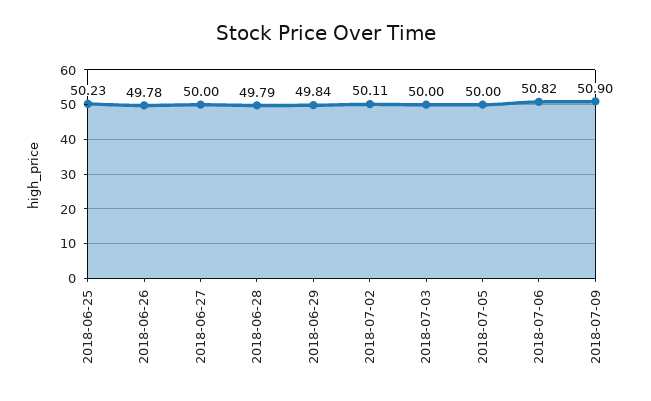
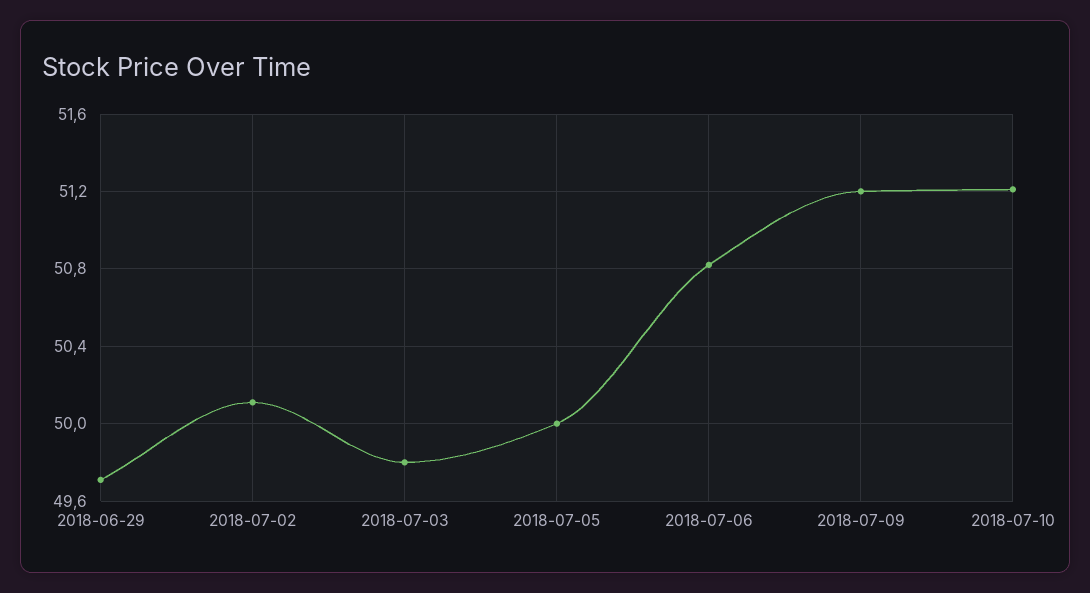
2018-06-25: 50.23 -> none
2018-06-26: 49.78 -> none
2018-06-27: 50 -> none
2018-06-28: 49.79 -> none
2018-06-29: 49.84 -> 49.7
2018-07-03: 50 -> 49.8
2018-07-09: 50.9 -> 51.2
2018-07-10: none -> 51.2

